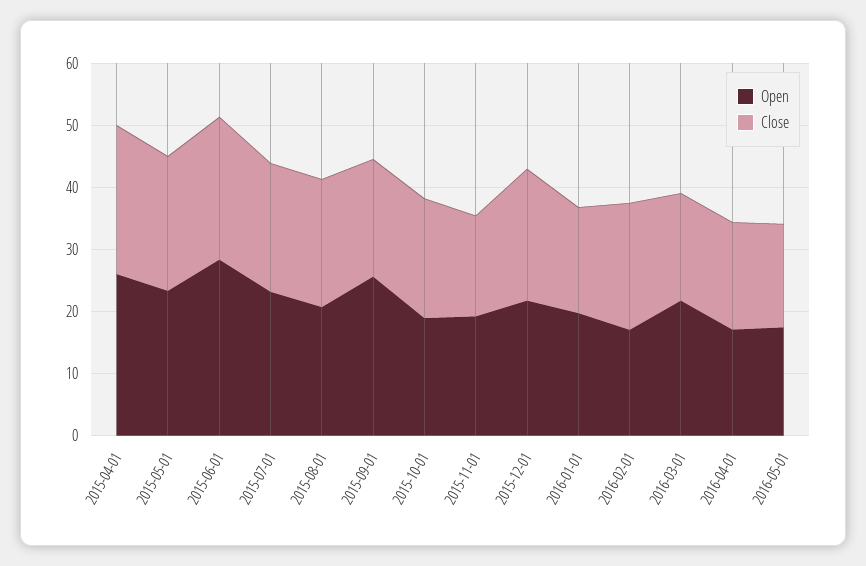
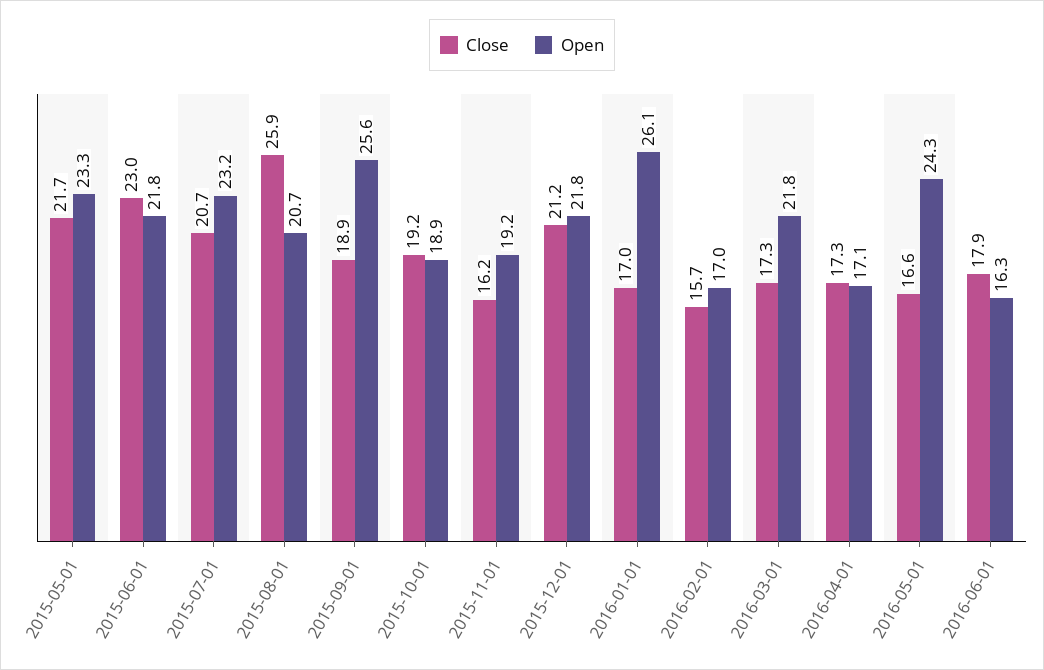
Open, 2015-04-01: 26 -> none
Close, 2015-04-01: 24 -> none
Open, 2015-06-01: 28 -> 21.8
Close, 2015-08-01: 20 -> 25.9
Open, 2016-01-01: 20 -> 26.1
Close, 2016-02-01: 20 -> 15.7
Open, 2016-05-01: 18 -> 24.3
Close, 2016-06-01: none -> 17.9
Open, 2016-06-01: none -> 16.3

